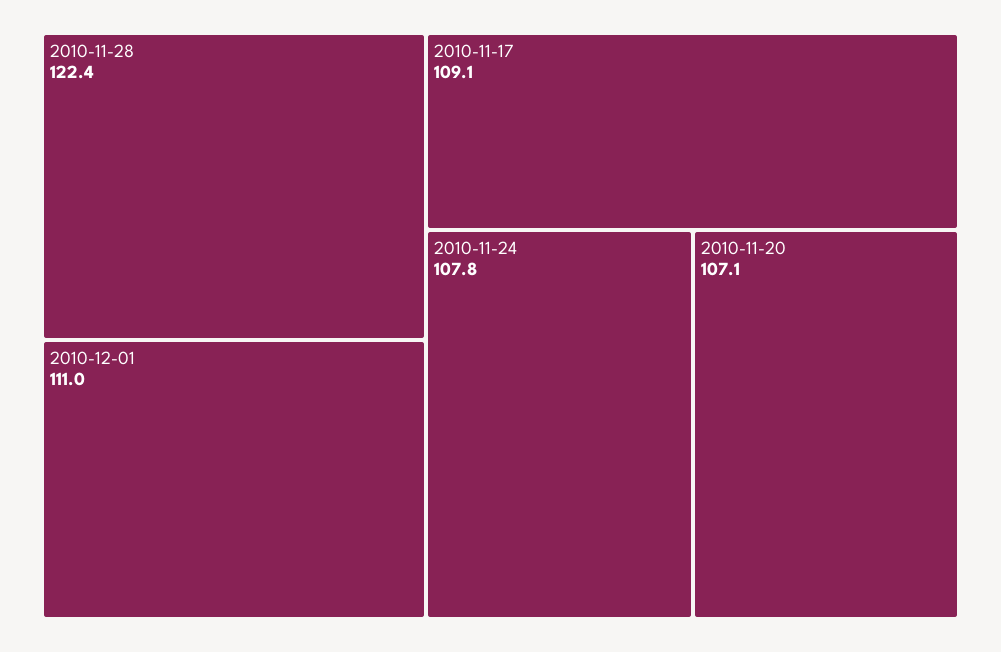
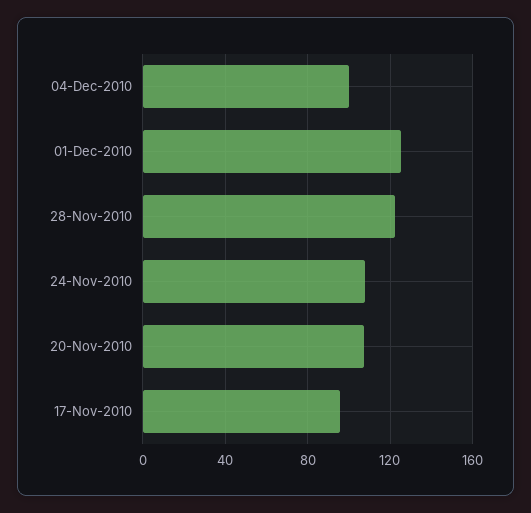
2010-12-01: 111 -> 125
2010-11-17: 109.1 -> 95
04-Dec-2010: none -> 100

